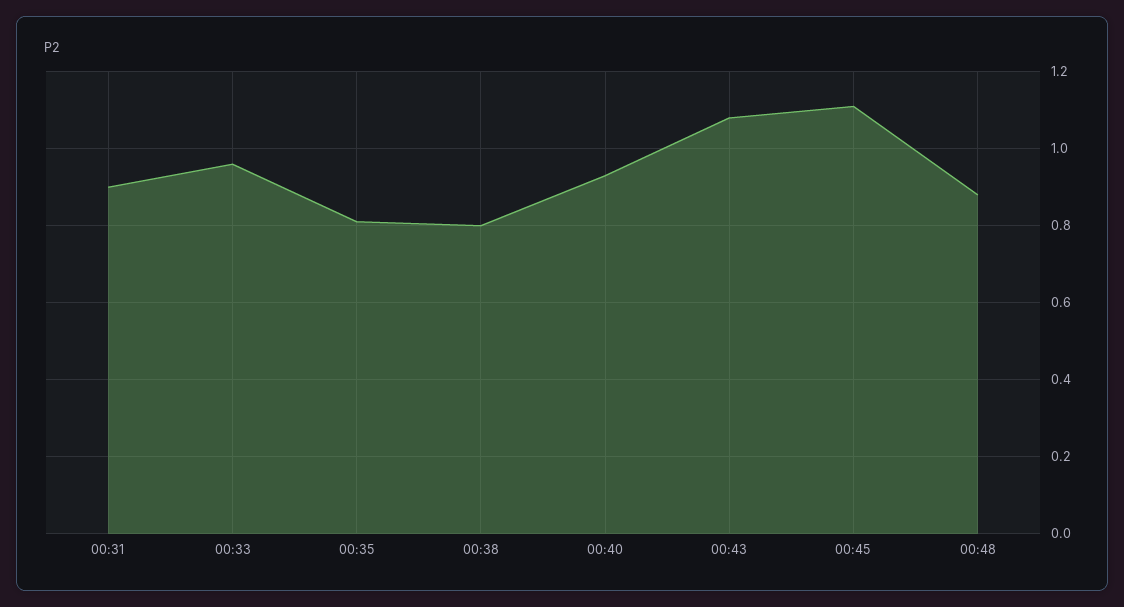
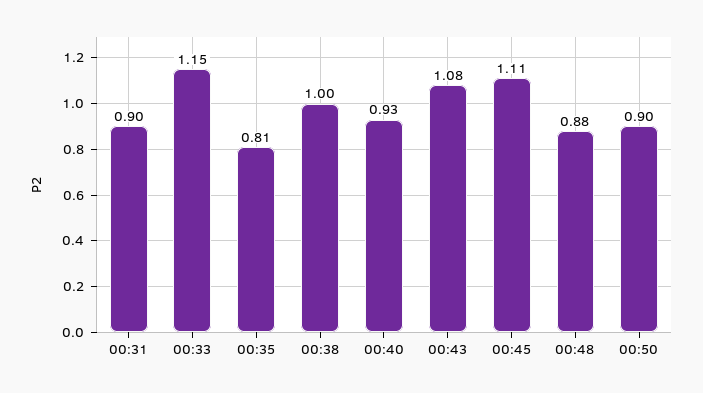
00:33: 0.95 -> 1.15
00:38: 0.8 -> 1
00:50: none -> 0.9

